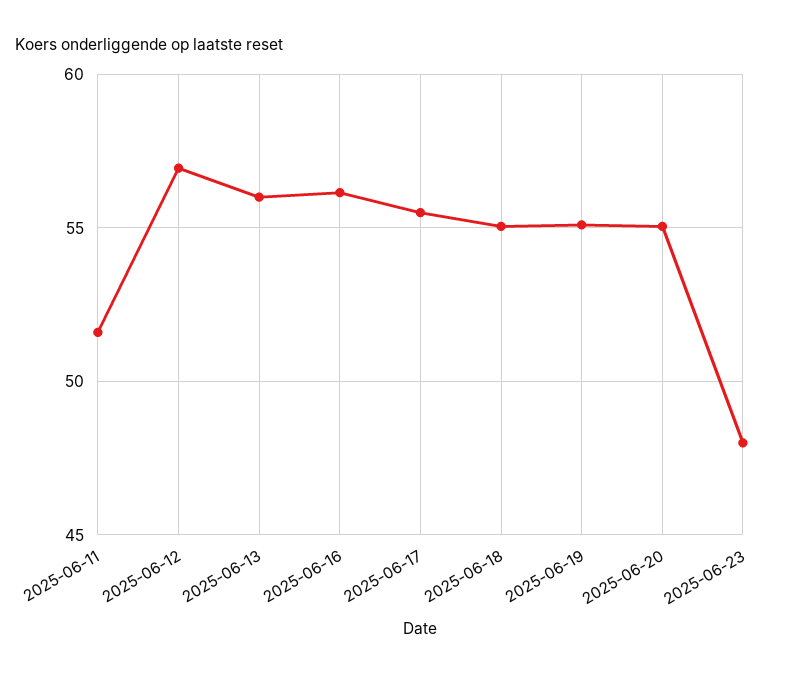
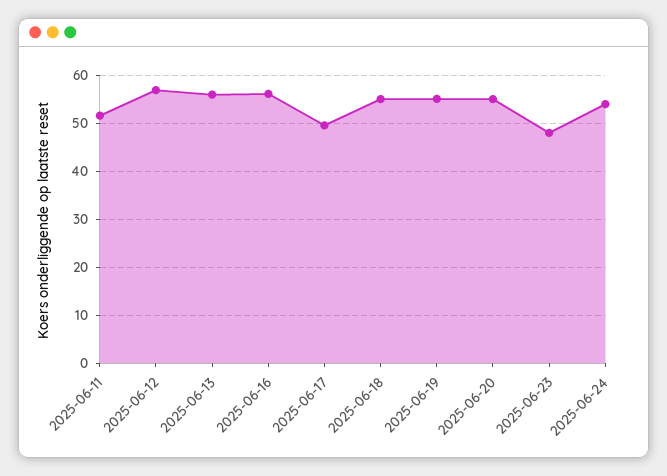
2025-06-17: 55.5 -> 50
2025-06-24: none -> 54

